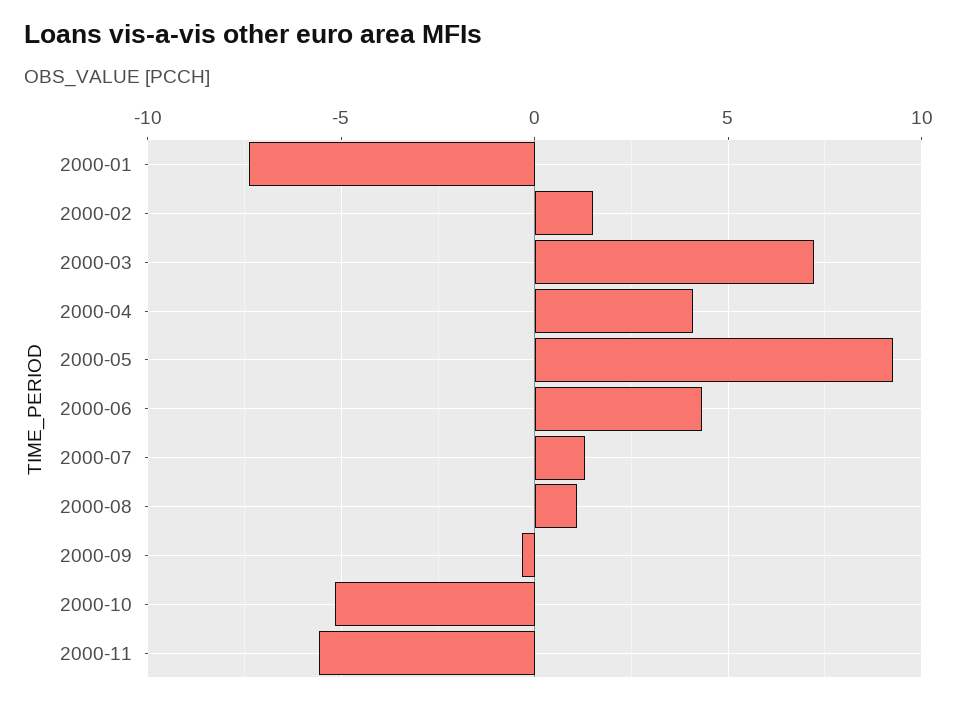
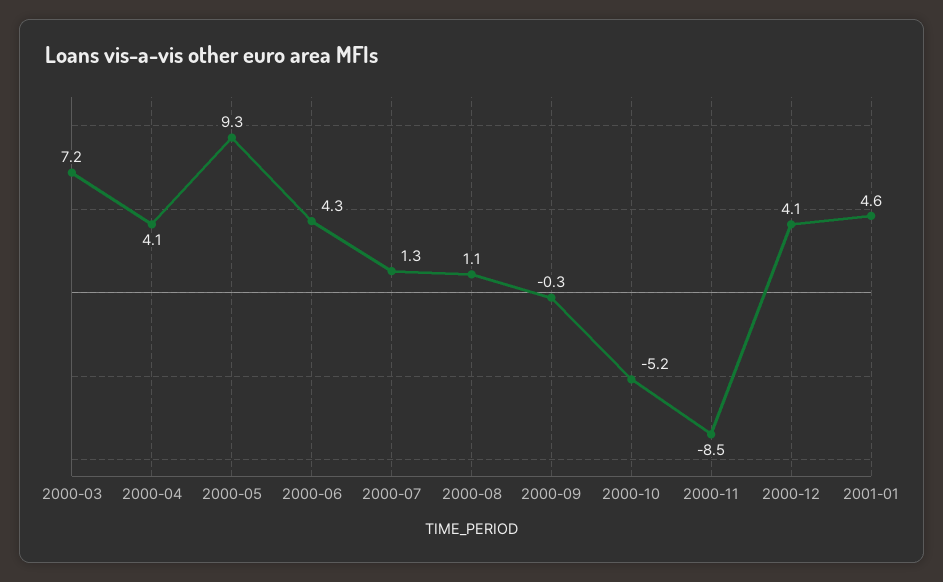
2000-01: -7.5 -> none
2000-02: 1.5 -> none
2000-11: -5.5 -> -8.5
2000-12: none -> 4.1
2001-01: none -> 4.6

